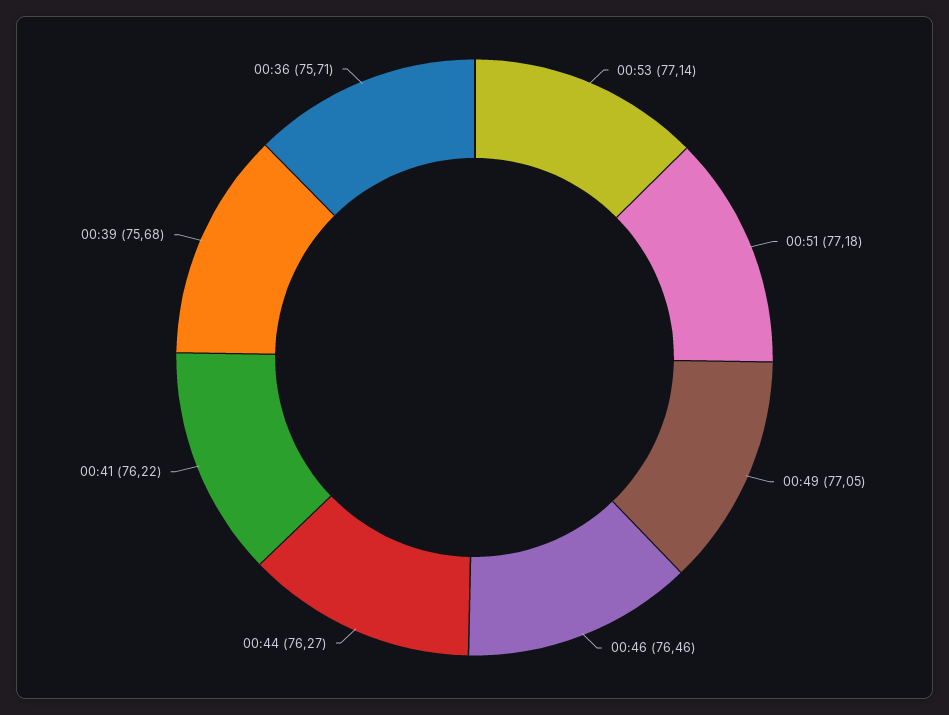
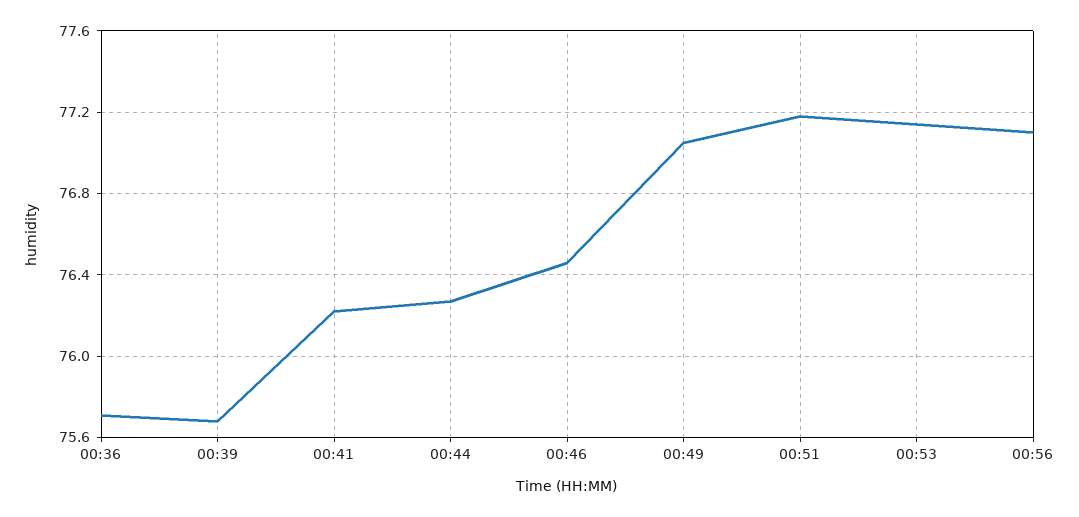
00:56: none -> 77.1

